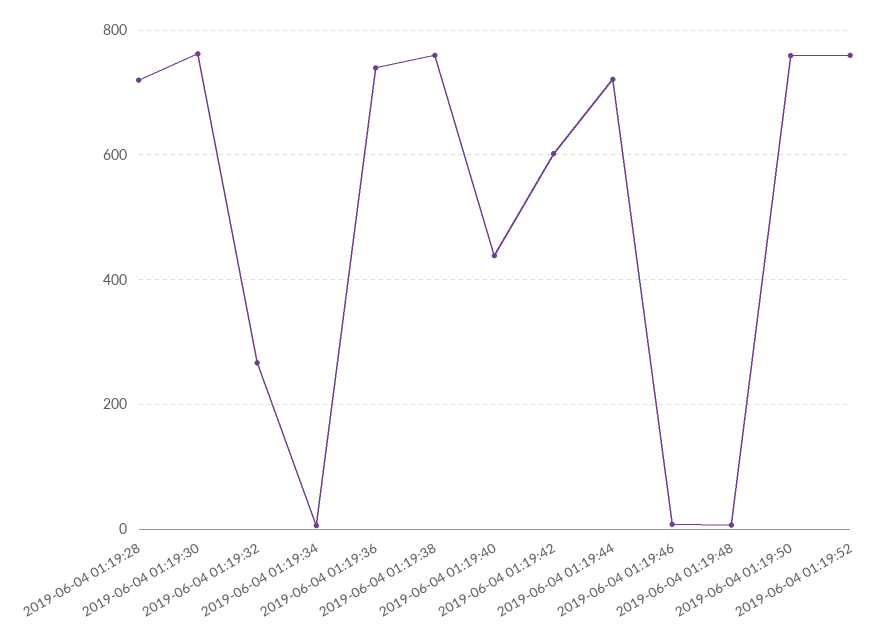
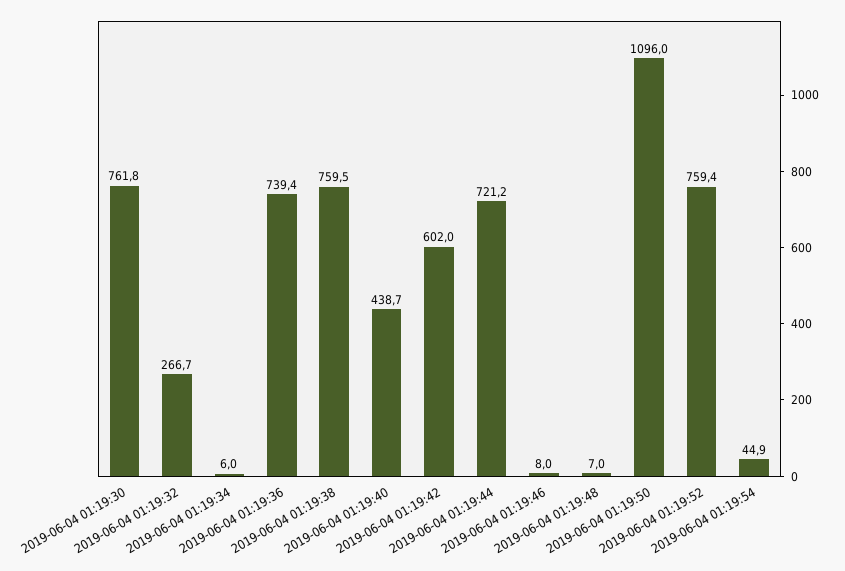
2019-06-04 01:19:28: 720 -> none
2019-06-04 01:19:50: 760 -> 1096
2019-06-04 01:19:54: none -> 44.9

